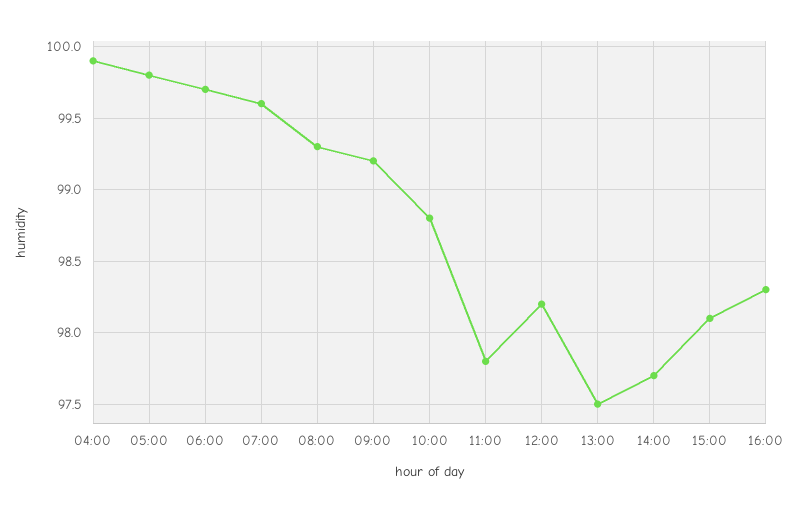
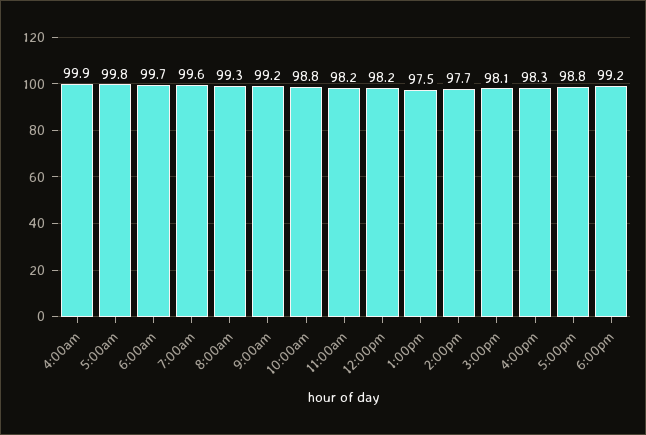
11:00: 97.8 -> 98.2
5:00pm: none -> 98.8
6:00pm: none -> 99.2

